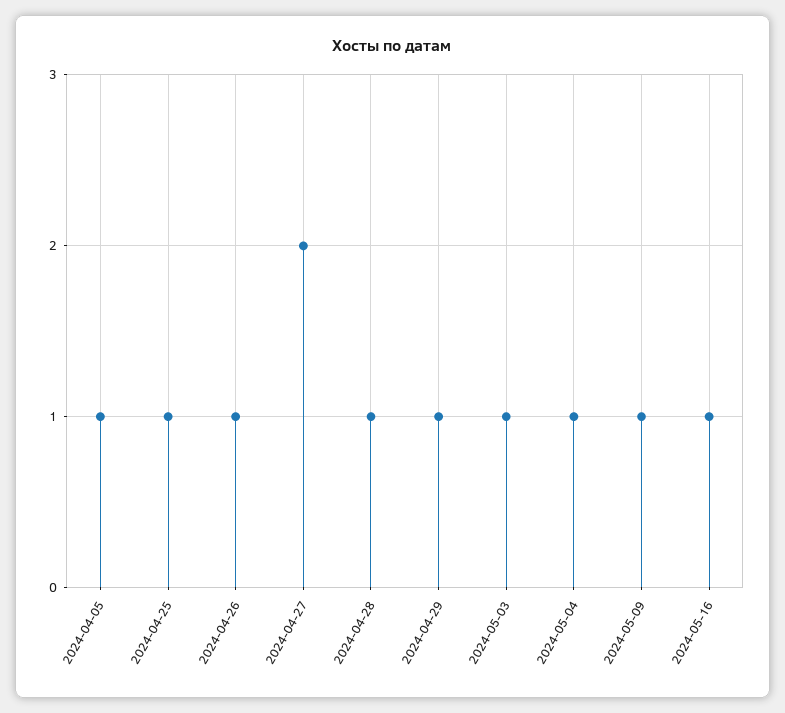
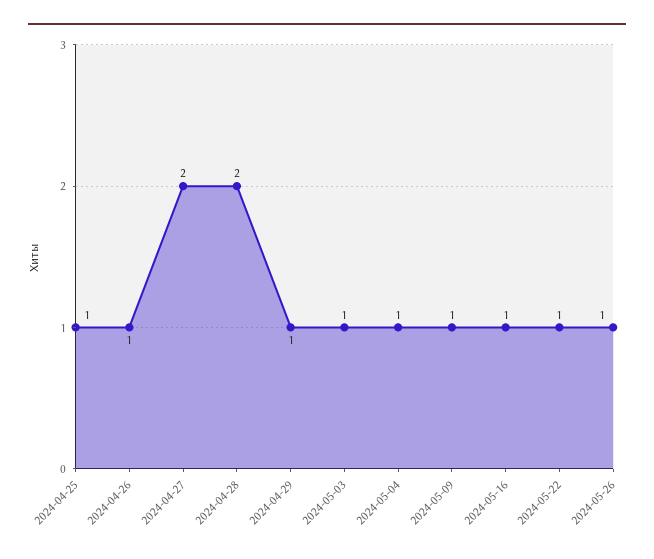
2024-04-05: 1 -> none
2024-04-28: 1 -> 2
2024-05-22: none -> 1
2024-05-26: none -> 1

